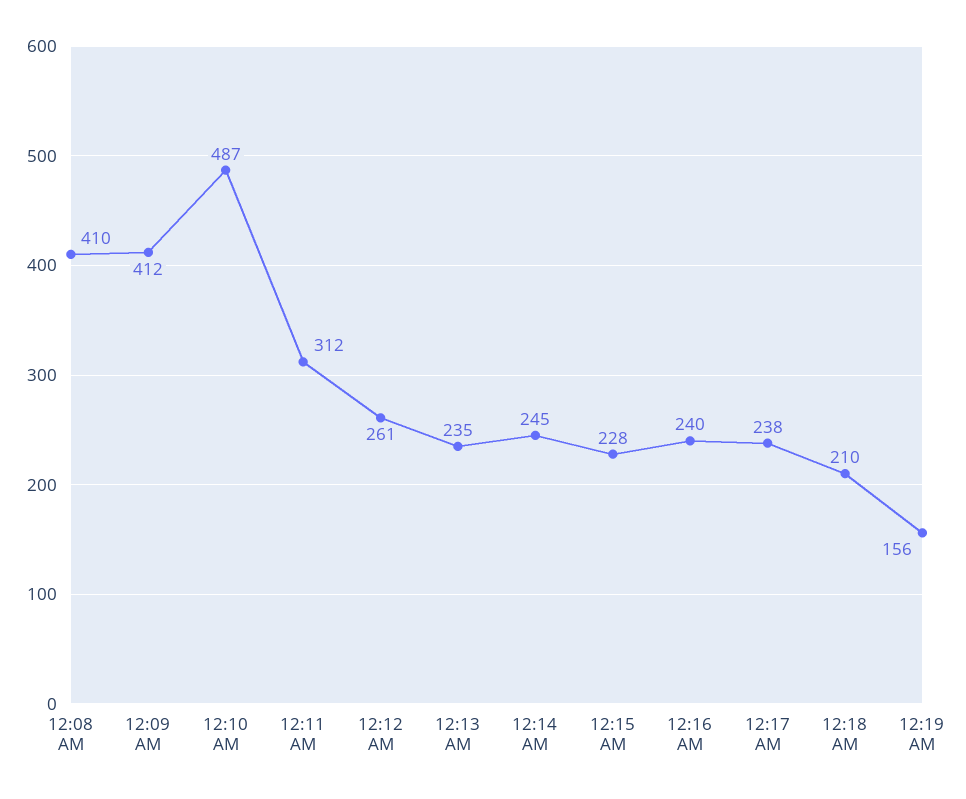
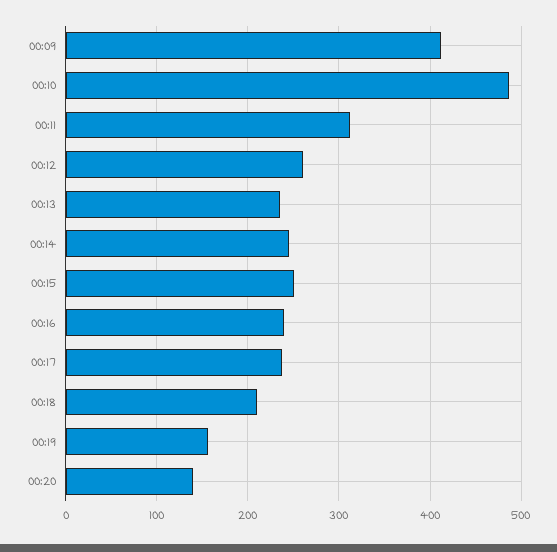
12:08 AM: 410 -> none
12:15 AM: 228 -> 250
00:20: none -> 140

